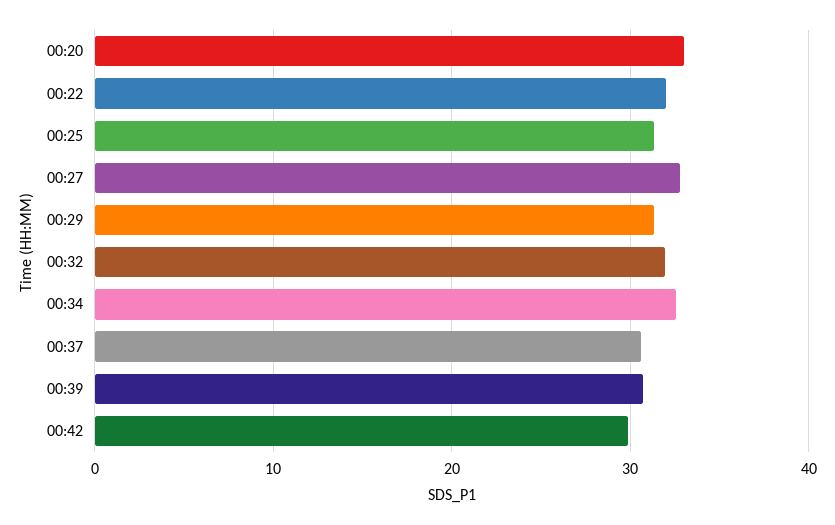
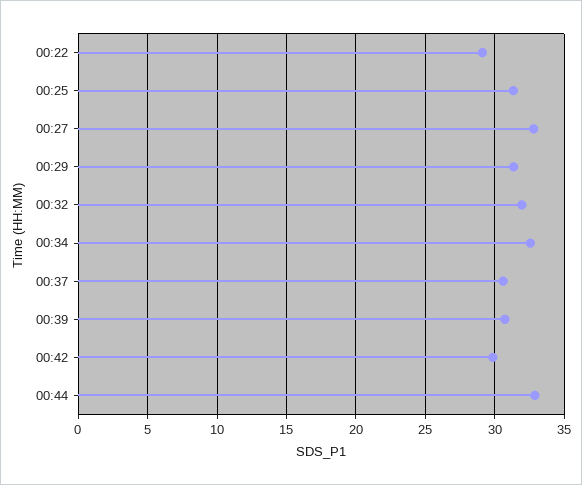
00:20: 33 -> none
00:22: 32 -> 29
00:44: none -> 33

